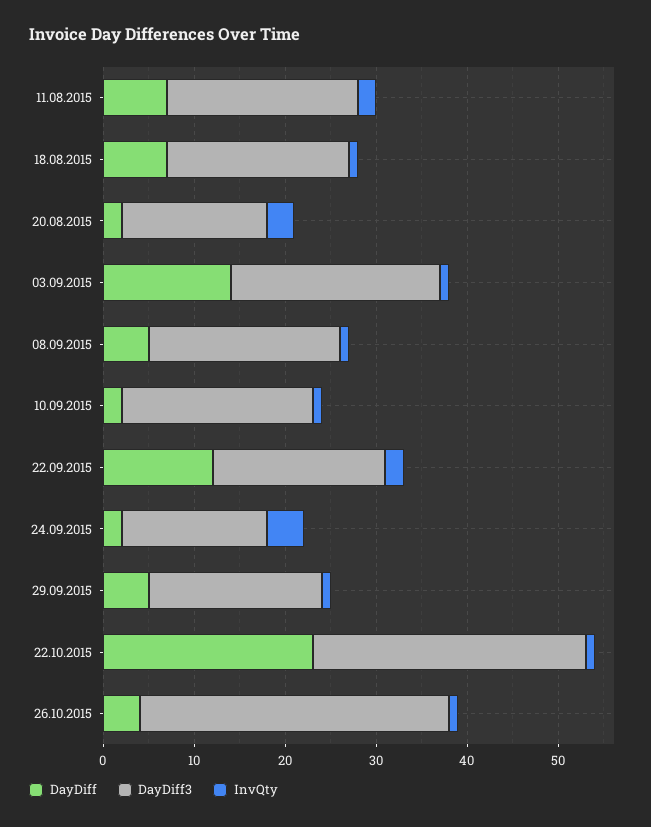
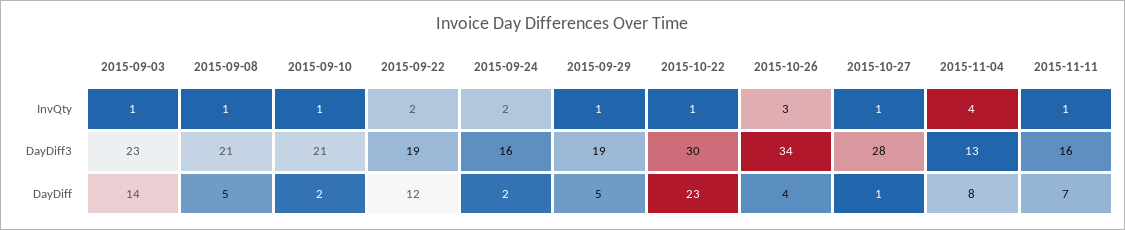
DayDiff, 11.08.2015: 7 -> none
DayDiff3, 11.08.2015: 21 -> none
InvQty, 11.08.2015: 2 -> none
DayDiff, 18.08.2015: 7 -> none
DayDiff3, 18.08.2015: 20 -> none
InvQty, 18.08.2015: 1 -> none
DayDiff, 20.08.2015: 2 -> none
DayDiff3, 20.08.2015: 16 -> none
InvQty, 20.08.2015: 3 -> none
InvQty, 24.09.2015: 4 -> 2
InvQty, 26.10.2015: 1 -> 3
InvQty, 2015-10-27: none -> 1
InvQty, 2015-11-04: none -> 4
InvQty, 2015-11-11: none -> 1
DayDiff3, 2015-10-27: none -> 28
DayDiff3, 2015-11-04: none -> 13
DayDiff3, 2015-11-11: none -> 16
DayDiff, 2015-10-27: none -> 1
DayDiff, 2015-11-04: none -> 8
DayDiff, 2015-11-11: none -> 7

